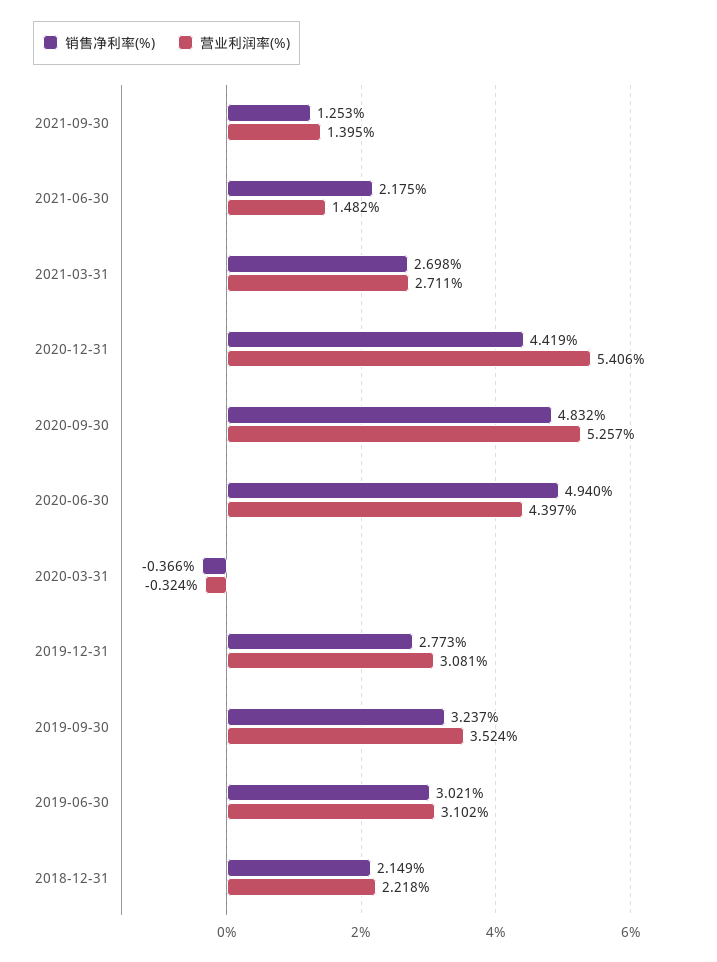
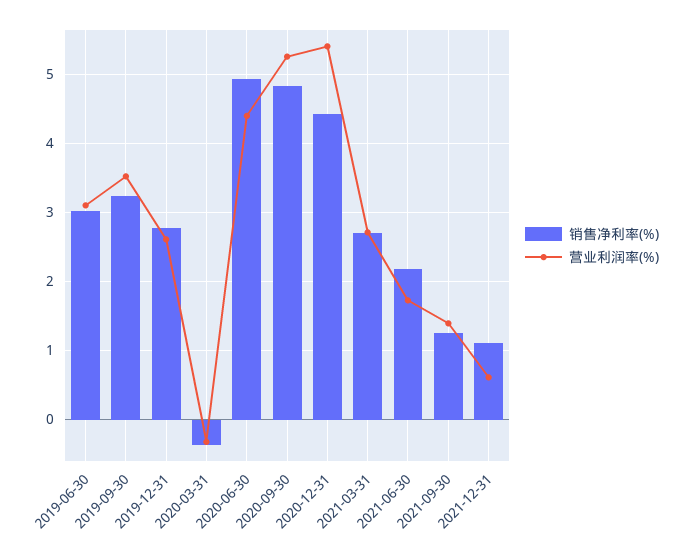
营业利润率(%), 2021-06-30: 1.482 -> 1.7
营业利润率(%), 2019-12-31: 3.081 -> 2.6
销售净利率(%), 2018-12-31: 2.149 -> none
营业利润率(%), 2018-12-31: 2.218 -> none
销售净利率(%), 2021-12-31: none -> 1.1
营业利润率(%), 2021-12-31: none -> 0.6

